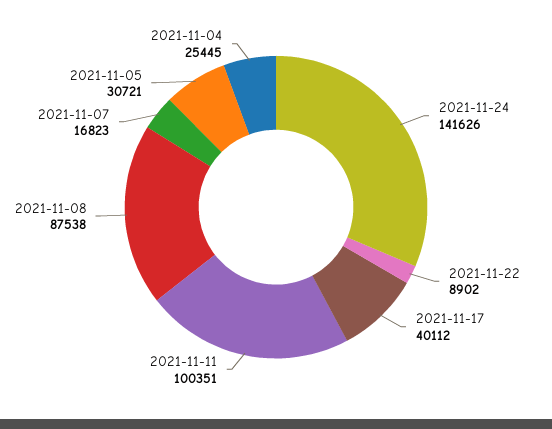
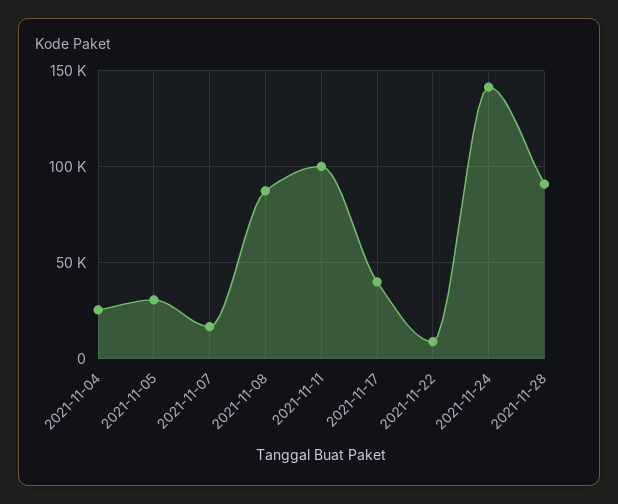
2021-11-28: none -> 90000

